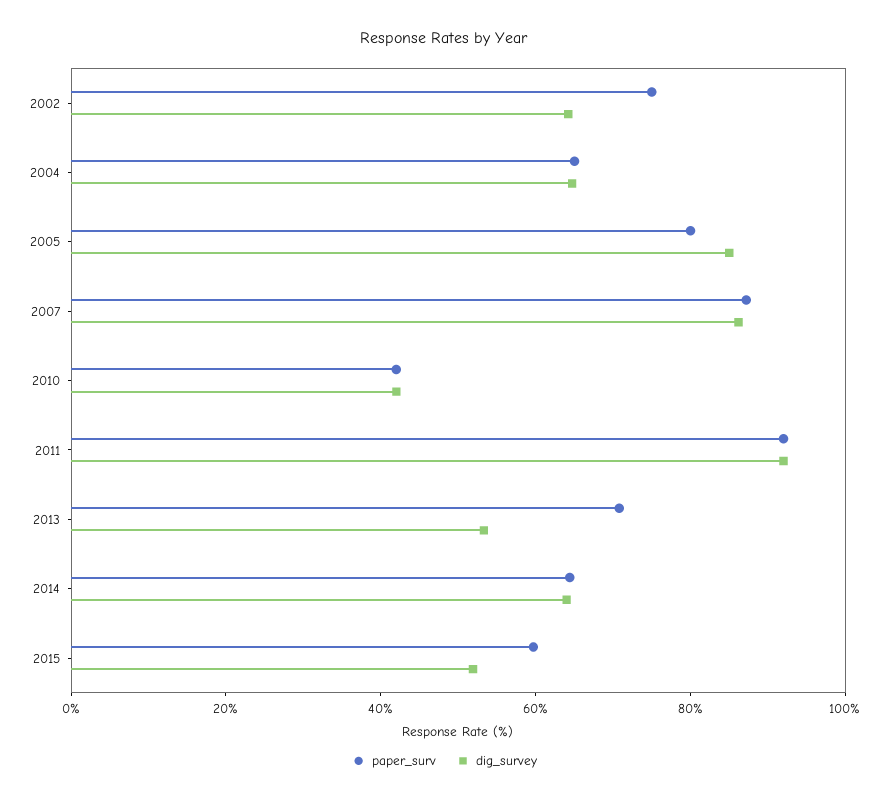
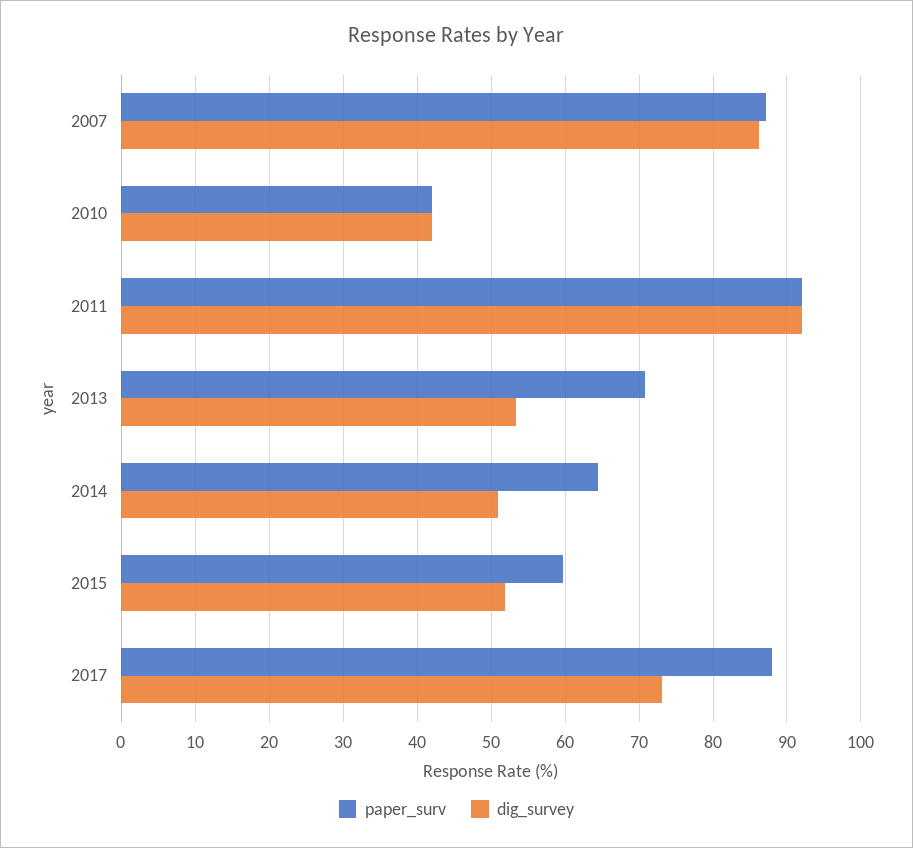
paper_surv, 2002: 75 -> none
dig_survey, 2002: 65 -> none
paper_surv, 2004: 65 -> none
dig_survey, 2004: 65 -> none
paper_surv, 2005: 80 -> none
dig_survey, 2005: 85 -> none
dig_survey, 2014: 65 -> 51
paper_surv, 2017: none -> 88
dig_survey, 2017: none -> 73

